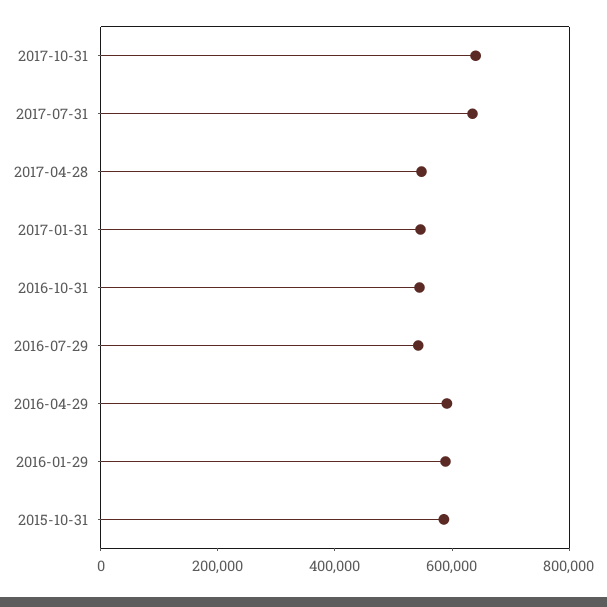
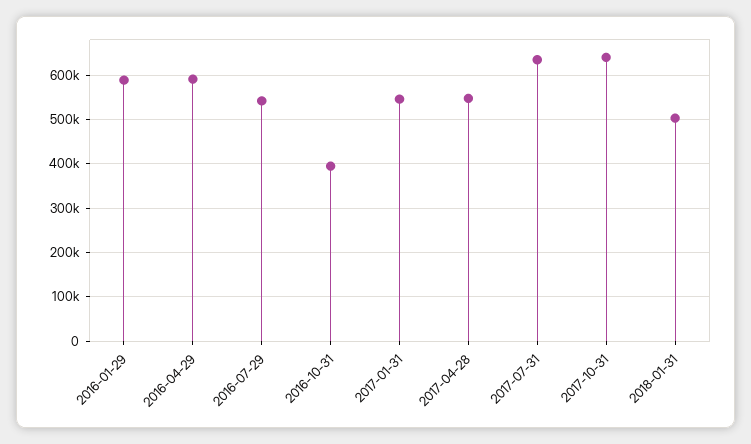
2016-10-31: 550000 -> 400000
2015-10-31: 600000 -> none
2018-01-31: none -> 500000

